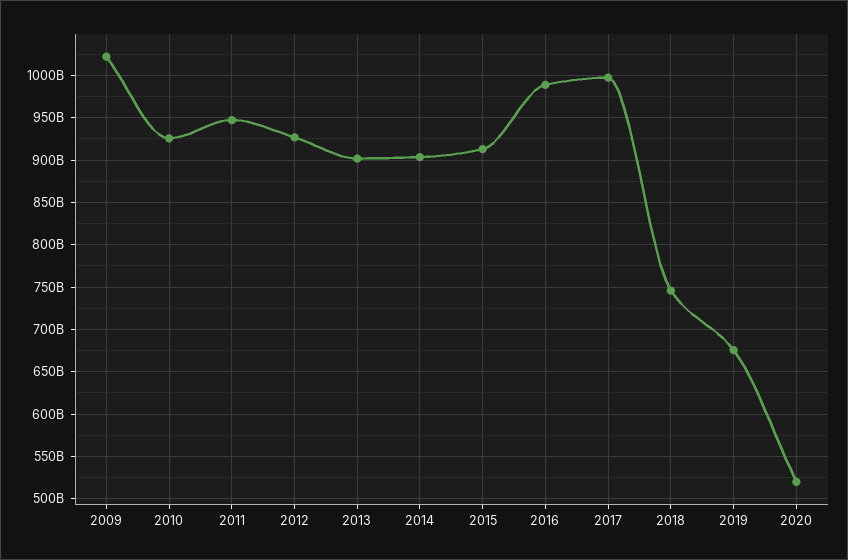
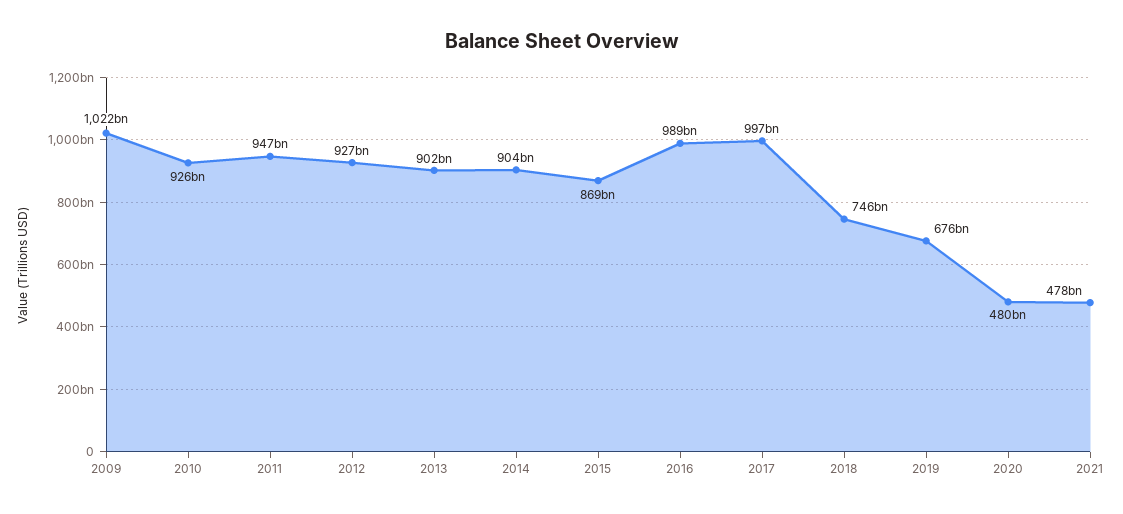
2015: 910000000000 -> 869000000000
2020: 520000000000 -> 480000000000
2021: none -> 478000000000

